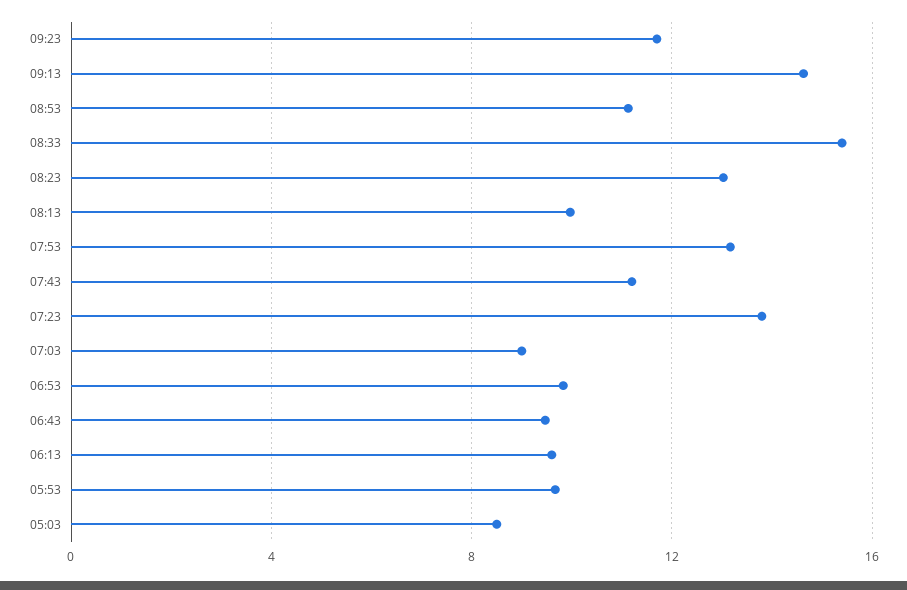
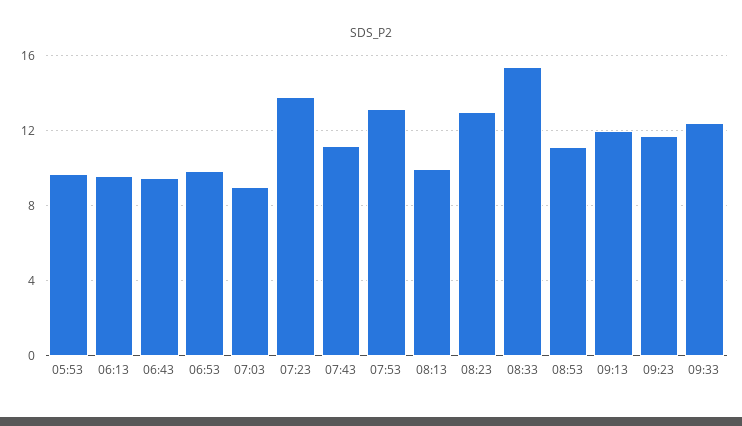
09:13: 14.5 -> 12
05:03: 8.5 -> none
09:33: none -> 12.5

